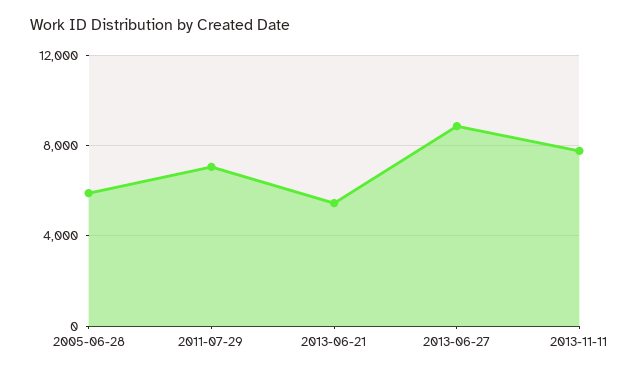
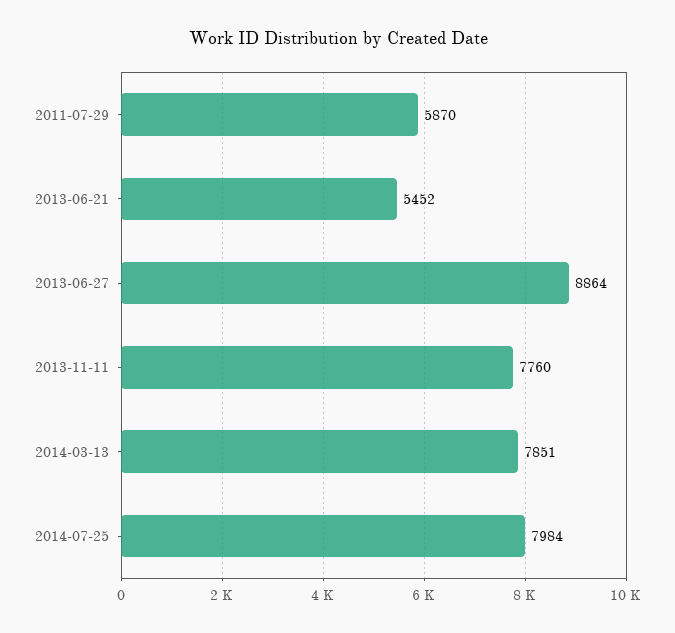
2005-06-28: 6000 -> none
2011-07-29: 7000 -> 5870
2014-03-13: none -> 7851
2014-07-25: none -> 7984

